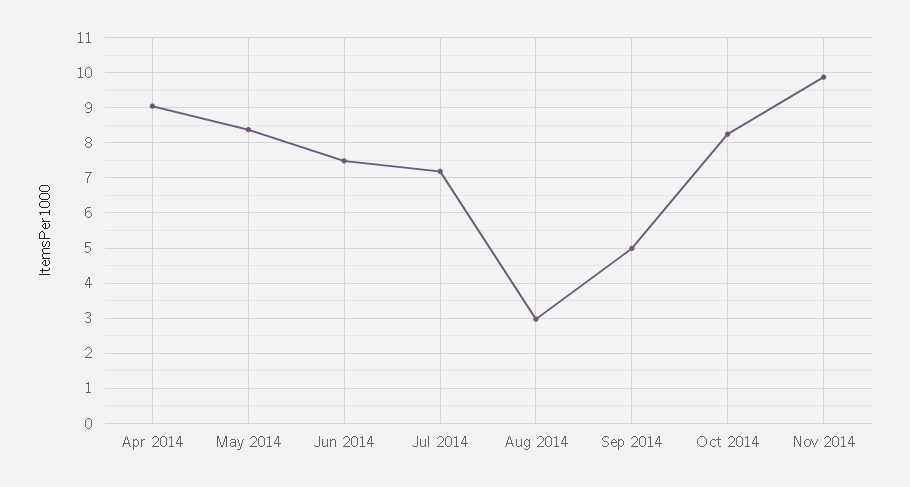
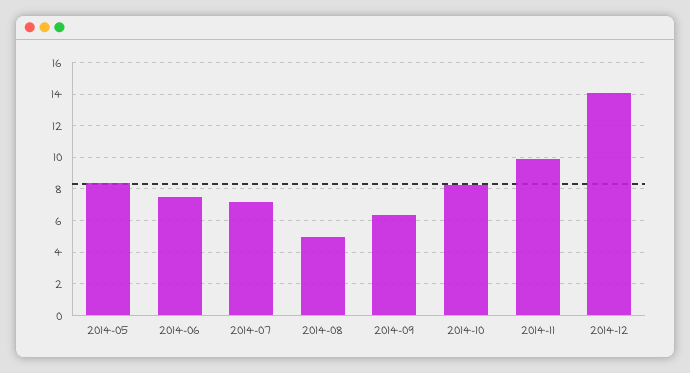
Apr 2014: 9 -> none
Aug 2014: 3 -> 5
Sep 2014: 5 -> 6.5
2014-12: none -> 14

